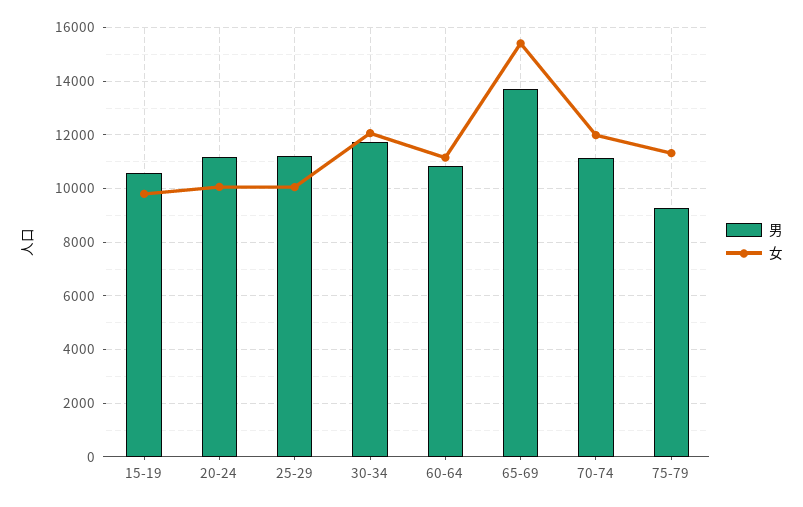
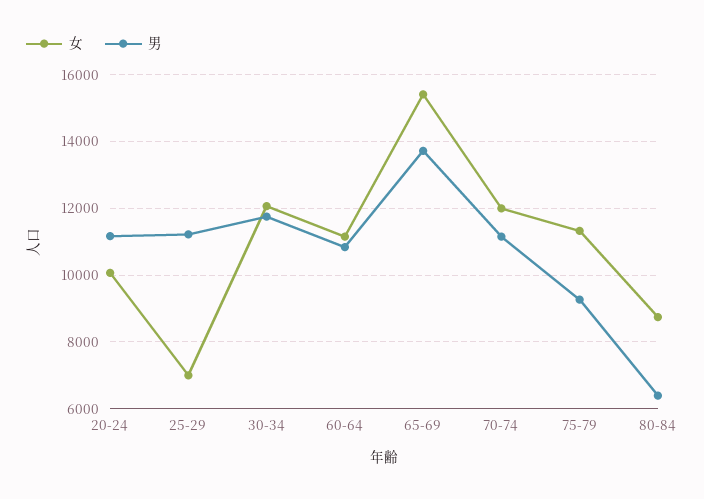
男, 15-19: 10500 -> none
女, 15-19: 9750 -> none
女, 25-29: 10000 -> 7000
女, 80-84: none -> 8800
男, 80-84: none -> 6400

